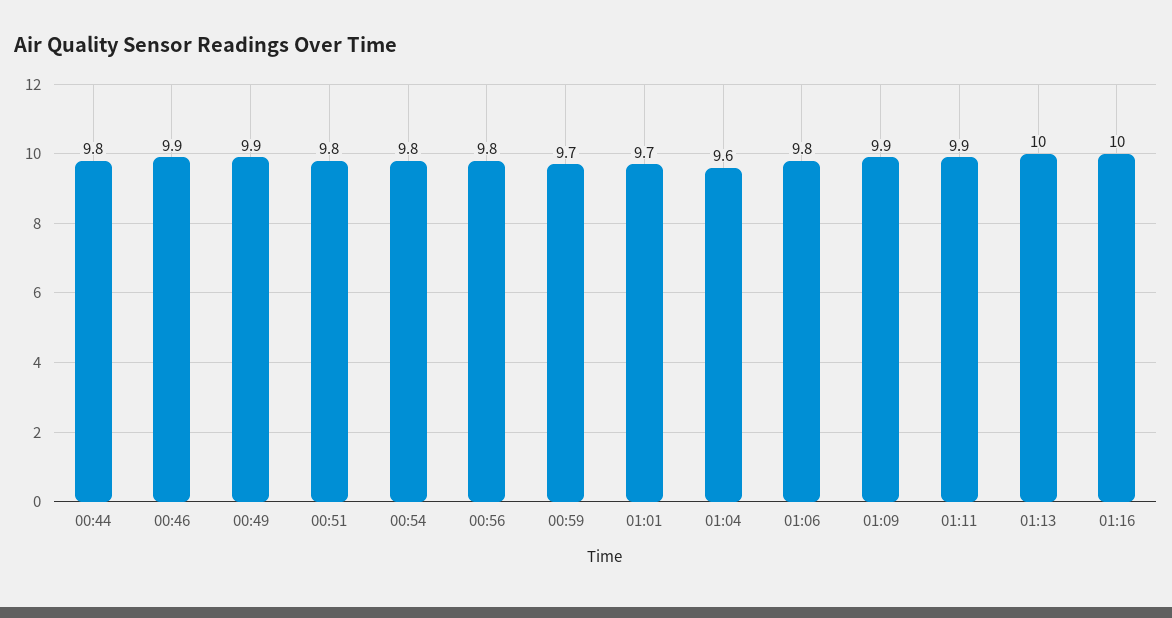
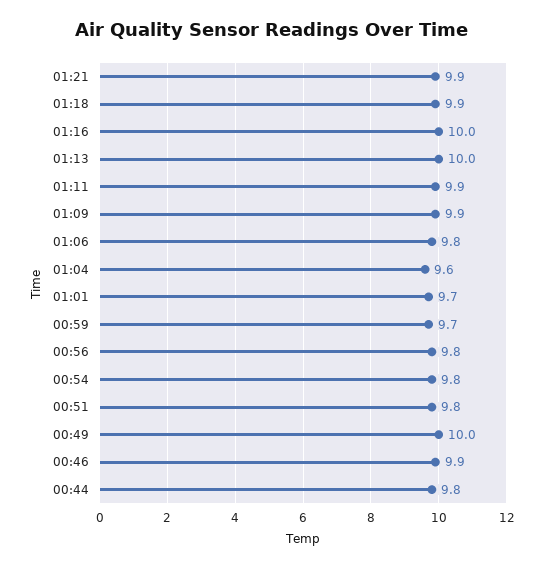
00:49: 9.9 -> 10
01:21: none -> 9.9
01:18: none -> 9.9

